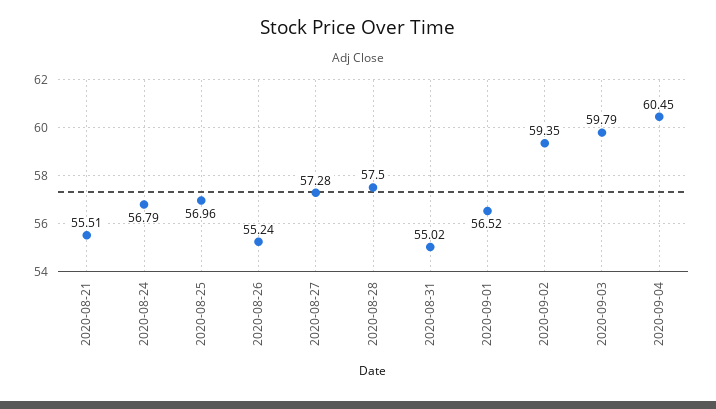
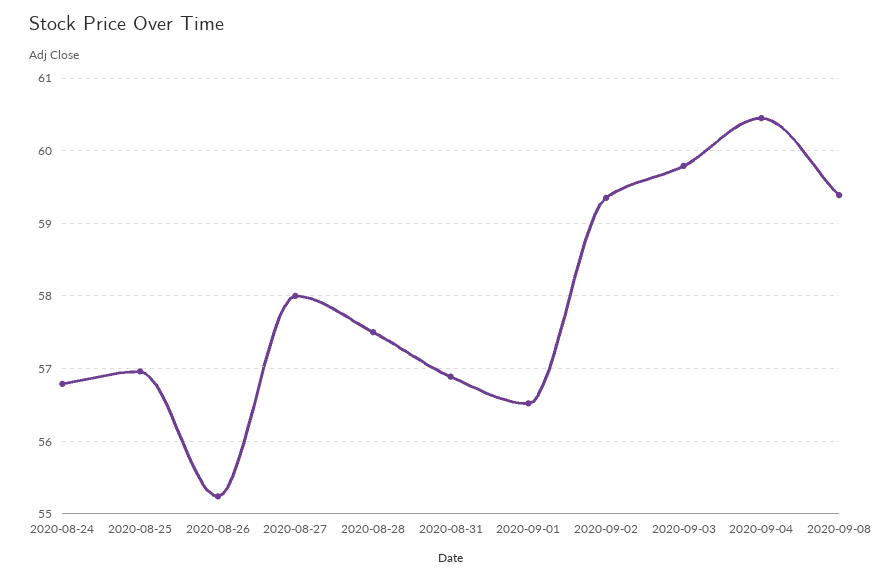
2020-08-21: 55.51 -> none
2020-08-27: 57.28 -> 58
2020-08-31: 55.02 -> 56.9
2020-09-08: none -> 59.4

